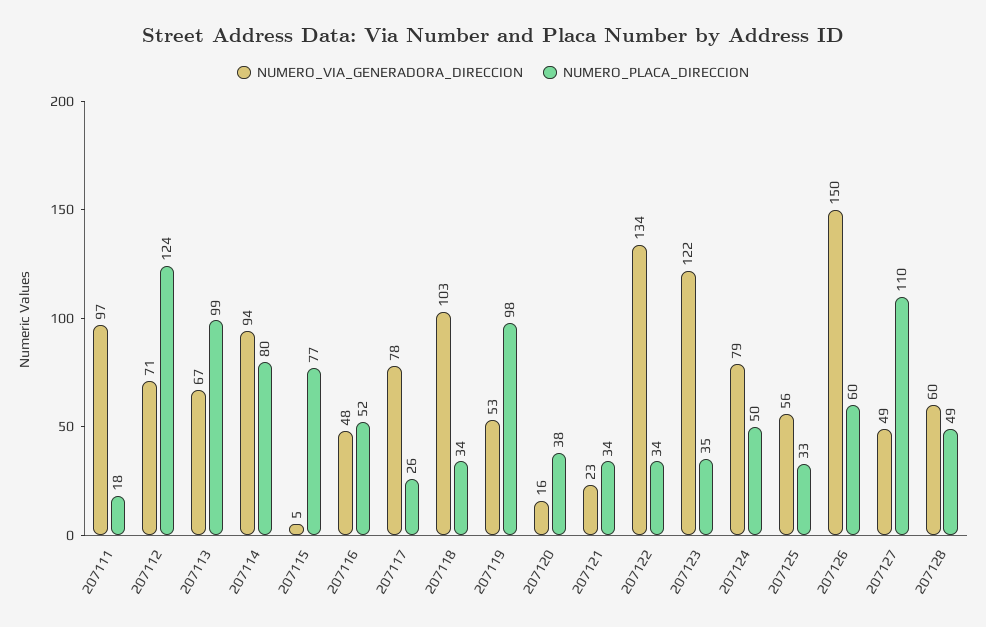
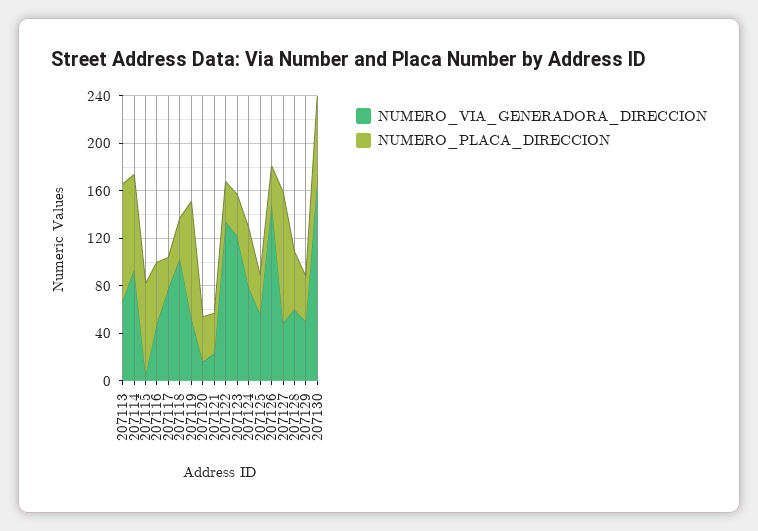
NUMERO_VIA_GENERADORA_DIRECCION, 207111: 97 -> none
NUMERO_PLACA_DIRECCION, 207111: 18 -> none
NUMERO_VIA_GENERADORA_DIRECCION, 207112: 71 -> none
NUMERO_PLACA_DIRECCION, 207112: 124 -> none
NUMERO_PLACA_DIRECCION, 207126: 60 -> 30
NUMERO_VIA_GENERADORA_DIRECCION, 207129: none -> 50
NUMERO_PLACA_DIRECCION, 207129: none -> 40
NUMERO_VIA_GENERADORA_DIRECCION, 207130: none -> 170
NUMERO_PLACA_DIRECCION, 207130: none -> 70

